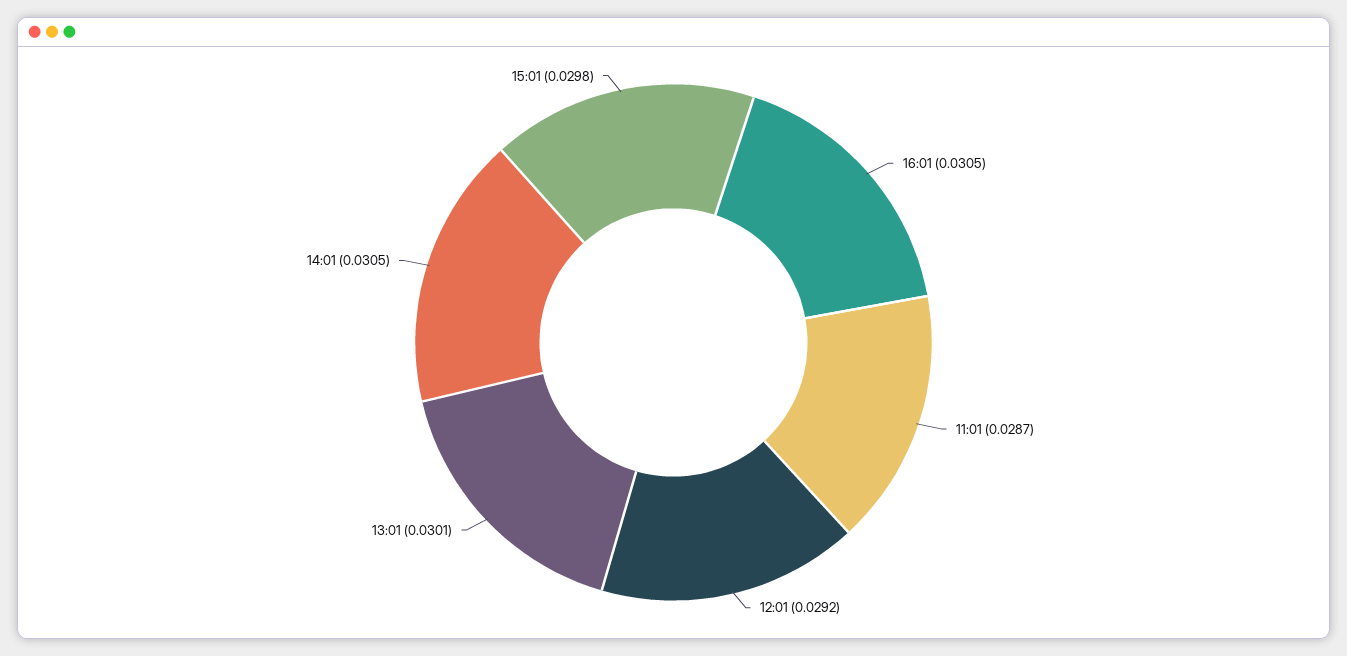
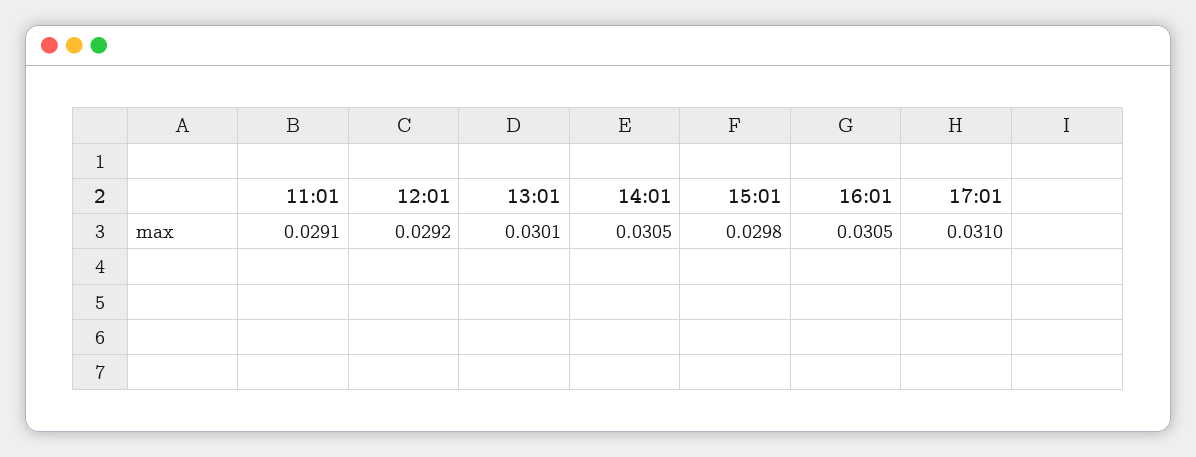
11:01: 0.0287 -> 0.0291
17:01: none -> 0.031

